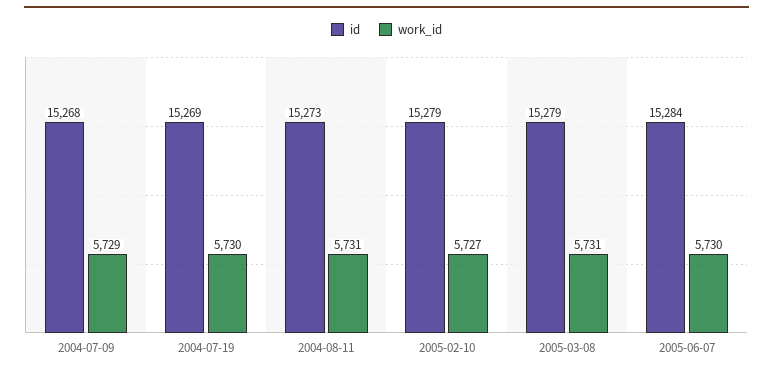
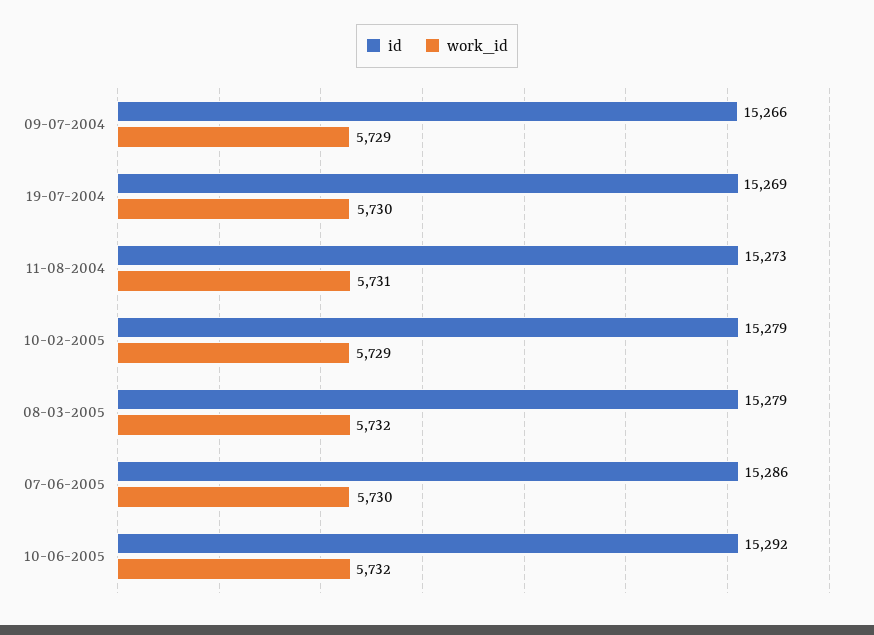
id, 2004-07-09: 15268 -> 15266
work_id, 2005-02-10: 5727 -> 5729
work_id, 2005-03-08: 5731 -> 5732
id, 2005-06-07: 15284 -> 15286
id, 10-06-2005: none -> 15292
work_id, 10-06-2005: none -> 5732

